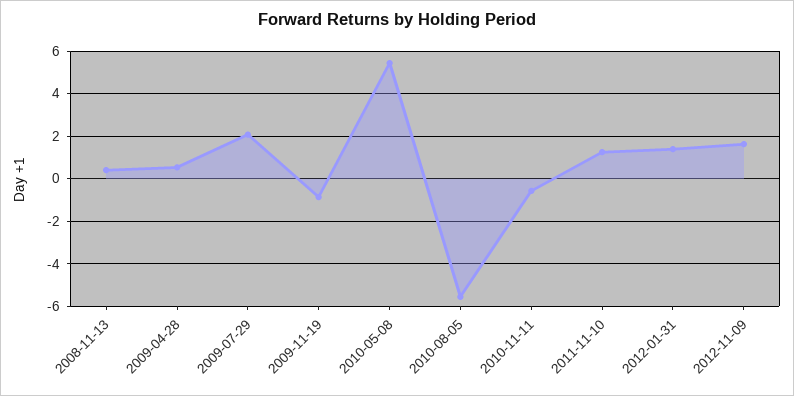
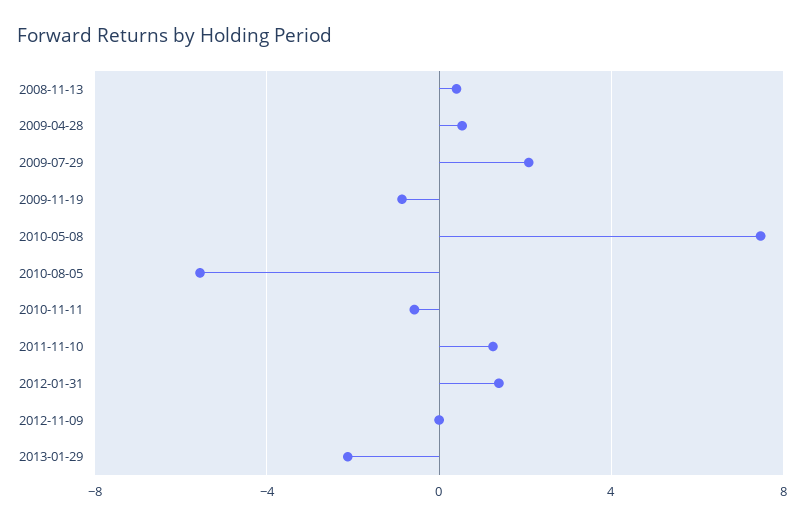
2010-05-08: 5.5 -> 7.5
2012-11-09: 1.5 -> 0
2013-01-29: none -> -2

